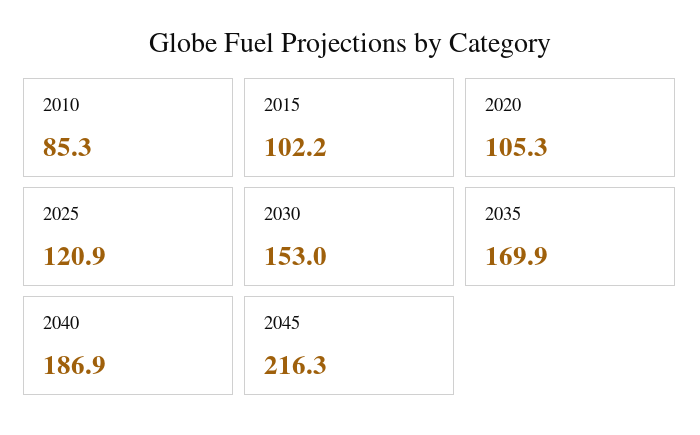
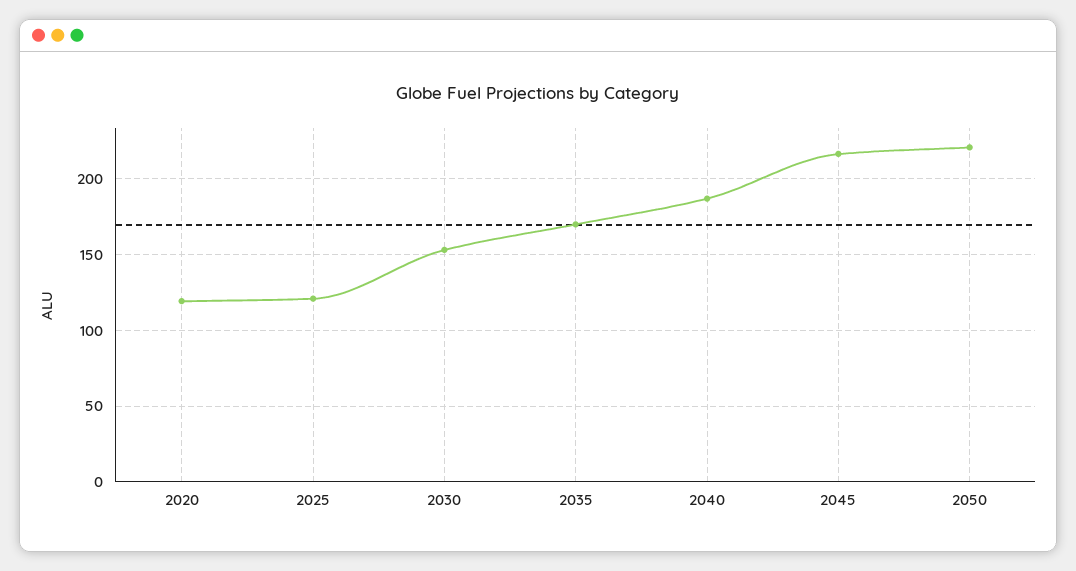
2010: 85.3 -> none
2015: 102.2 -> none
2020: 105.3 -> 120
2050: none -> 220

